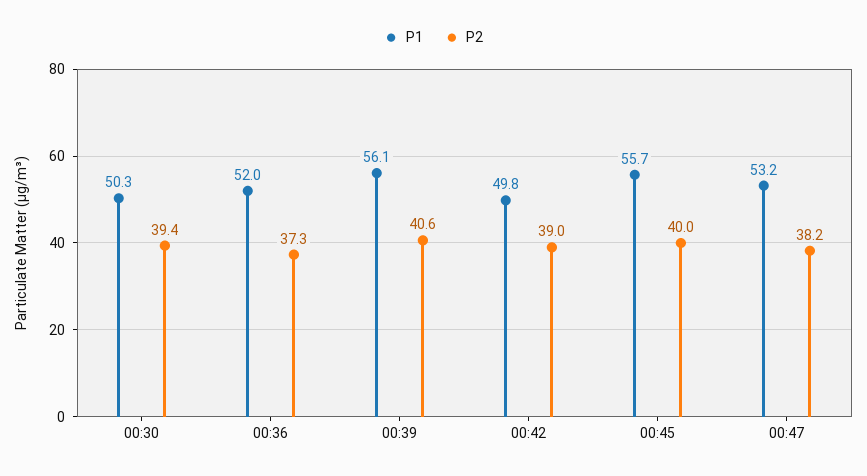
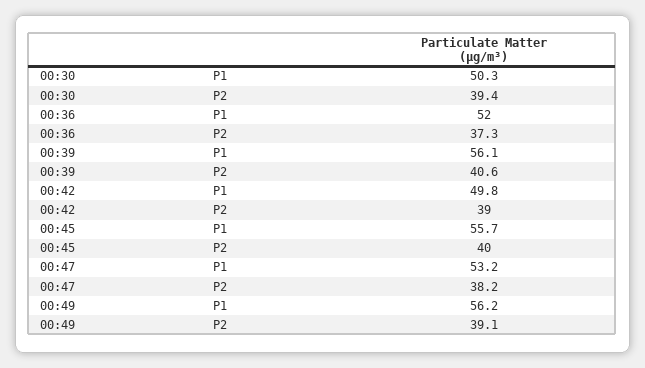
P1, 00:49: none -> 56.2
P2, 00:49: none -> 39.1

